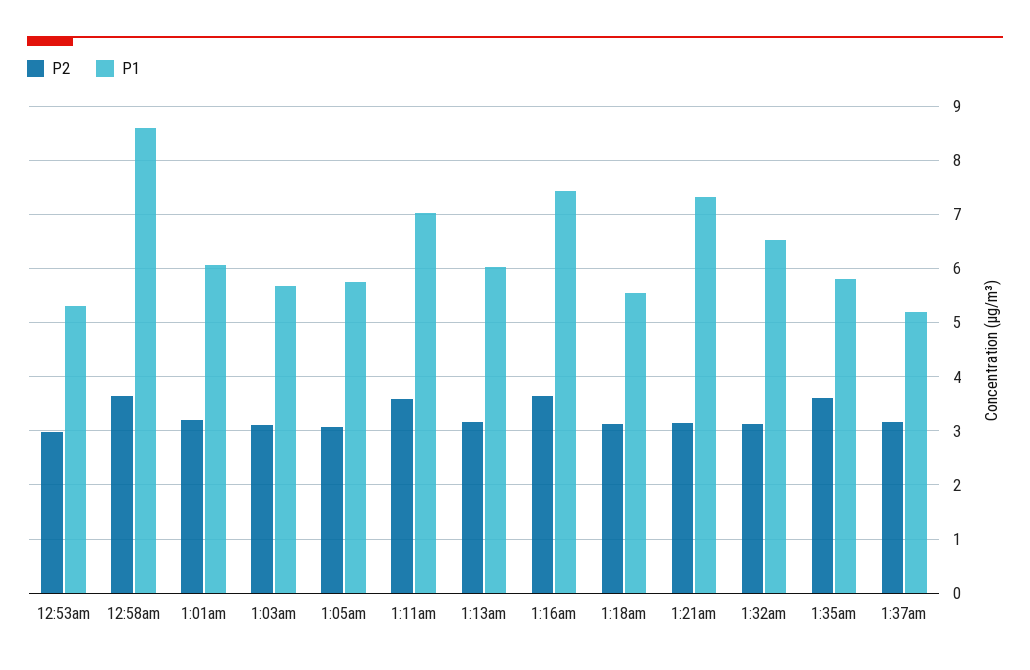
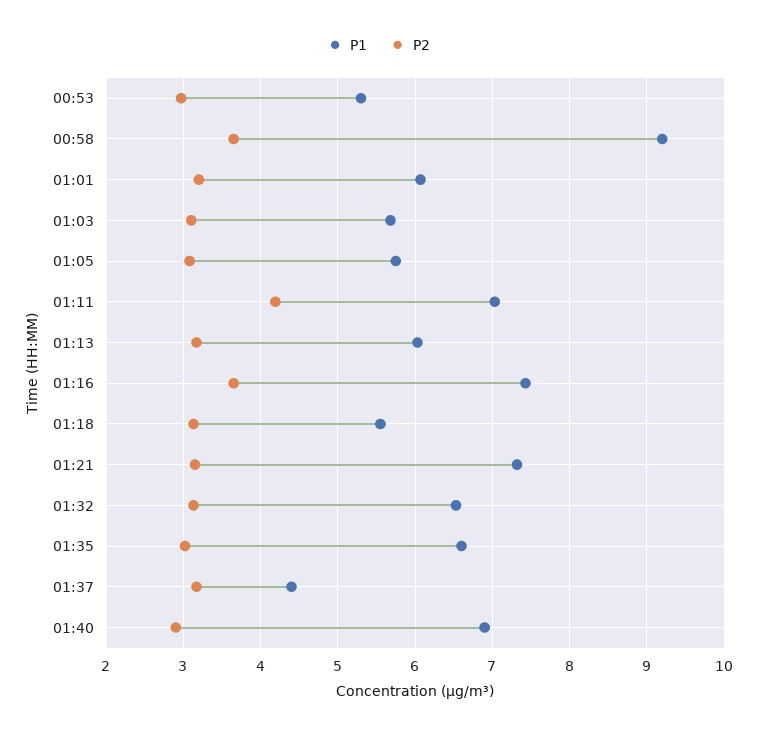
P1, 12:58am: 8.6 -> 9.2
P2, 1:11am: 3.6 -> 4.2
P2, 1:35am: 3.6 -> 3
P1, 1:35am: 5.8 -> 6.6
P1, 1:37am: 5.2 -> 4.4
P1, 01:40: none -> 6.9
P2, 01:40: none -> 2.9

